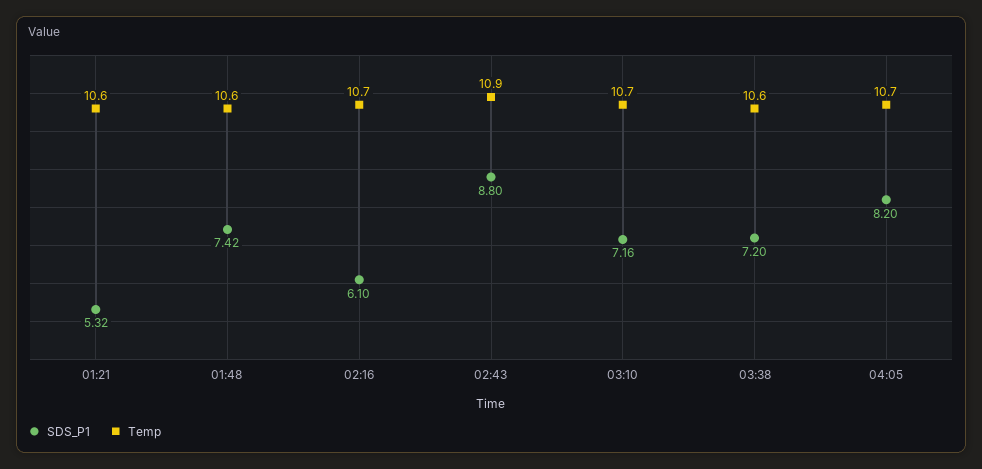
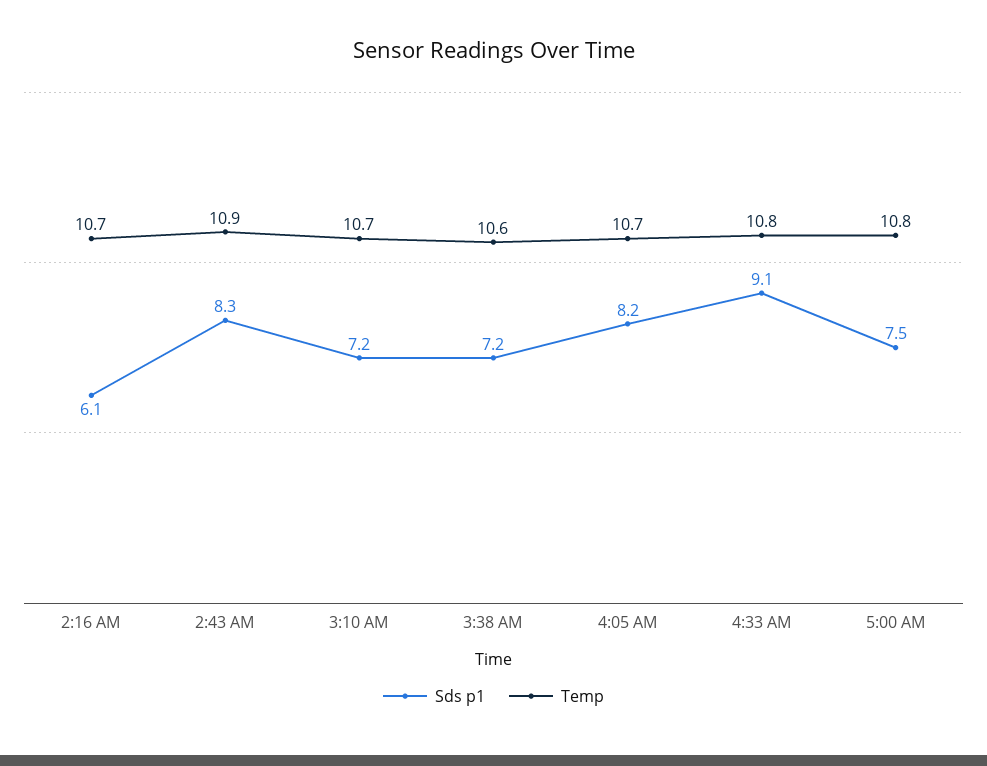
SDS_P1, 01:21: 5.32 -> none
Temp, 01:21: 10.6 -> none
SDS_P1, 01:48: 7.42 -> none
Temp, 01:48: 10.6 -> none
SDS_P1, 02:43: 8.8 -> 8.3
SDS_P1, 4:33 AM: none -> 9.1
Temp, 4:33 AM: none -> 10.8
SDS_P1, 5:00 AM: none -> 7.5
Temp, 5:00 AM: none -> 10.8

